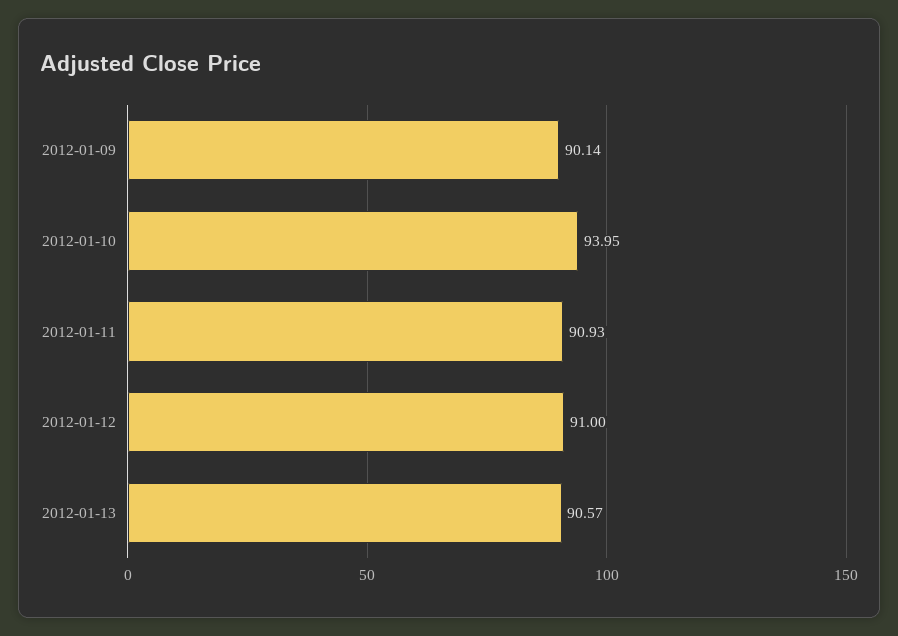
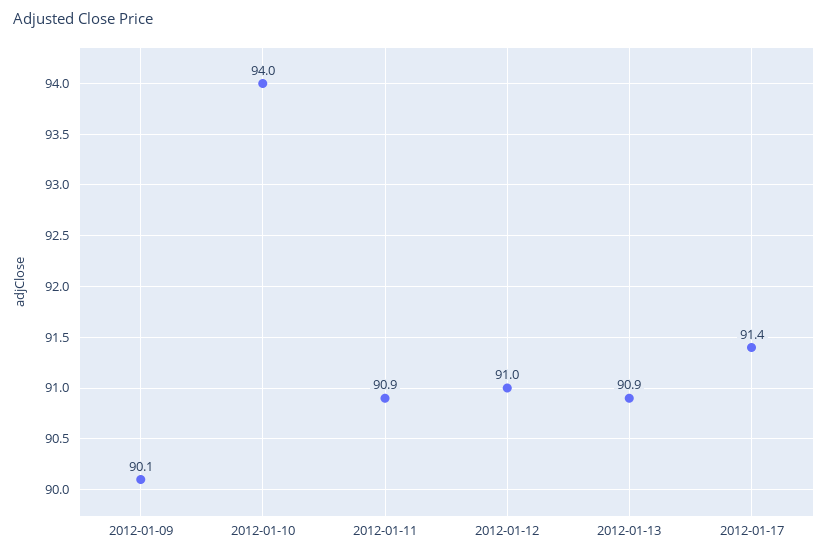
2012-01-13: 90.57 -> 90.9
2012-01-17: none -> 91.4

